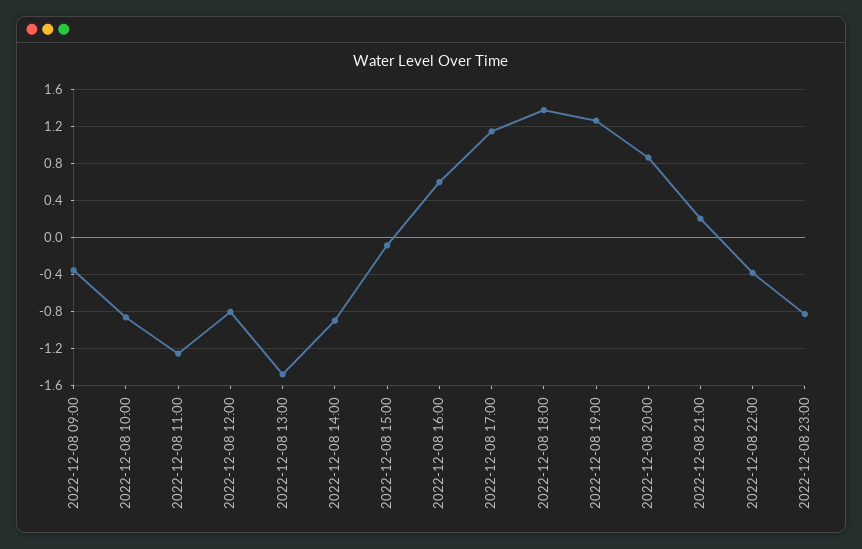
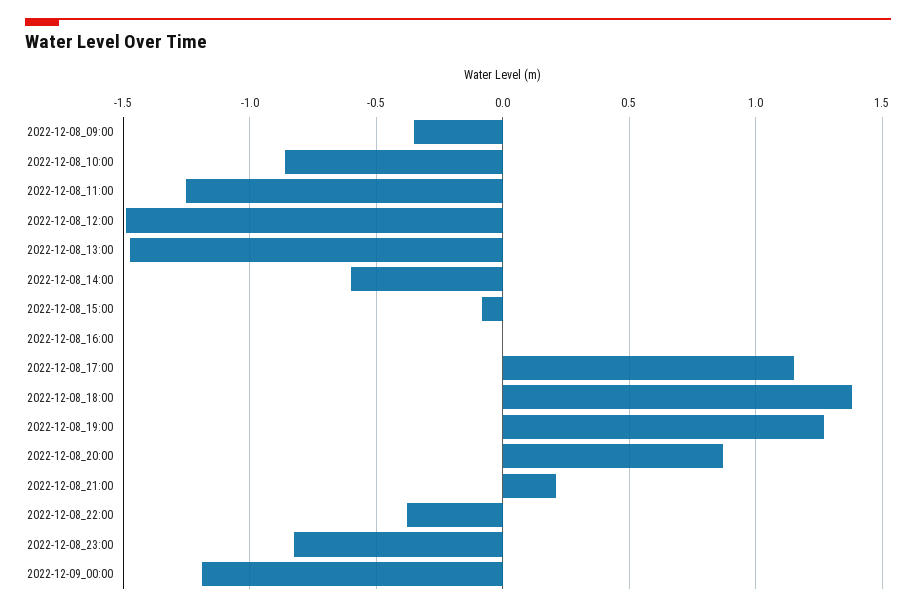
2022-12-08 12:00: -0.8 -> -1.5
2022-12-08 14:00: -0.9 -> -0.6
2022-12-08 16:00: 0.6 -> 0
2022-12-09_00:00: none -> -1.2

